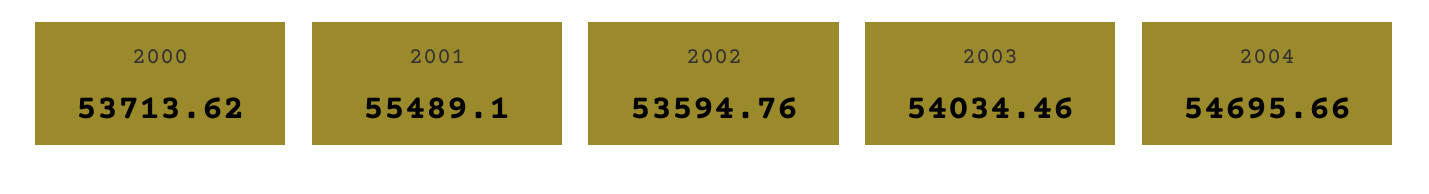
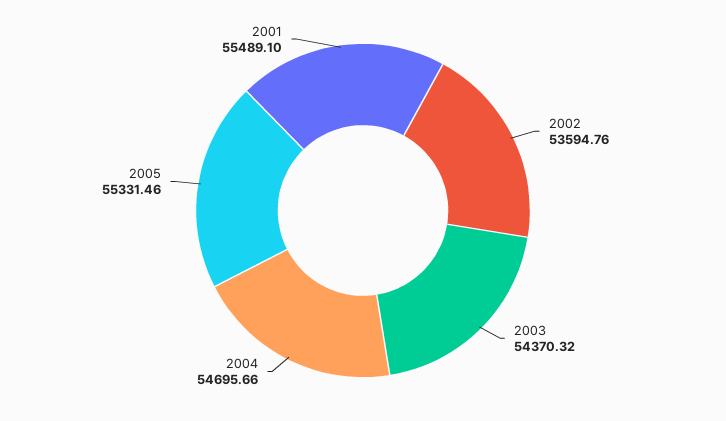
2000: 53713.62 -> none
2003: 54034.46 -> 54370.32
2005: none -> 55331.46

